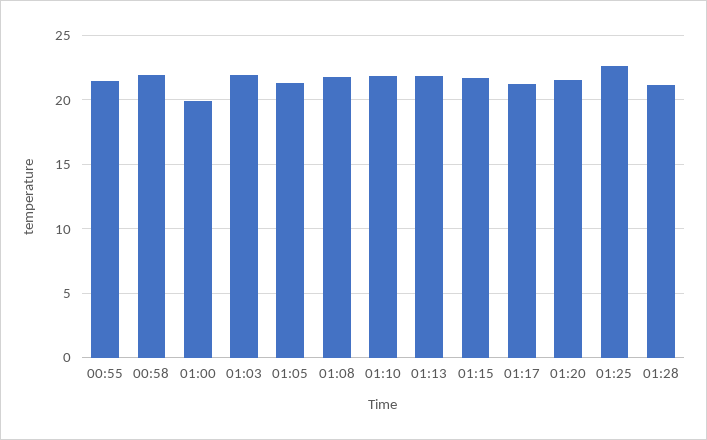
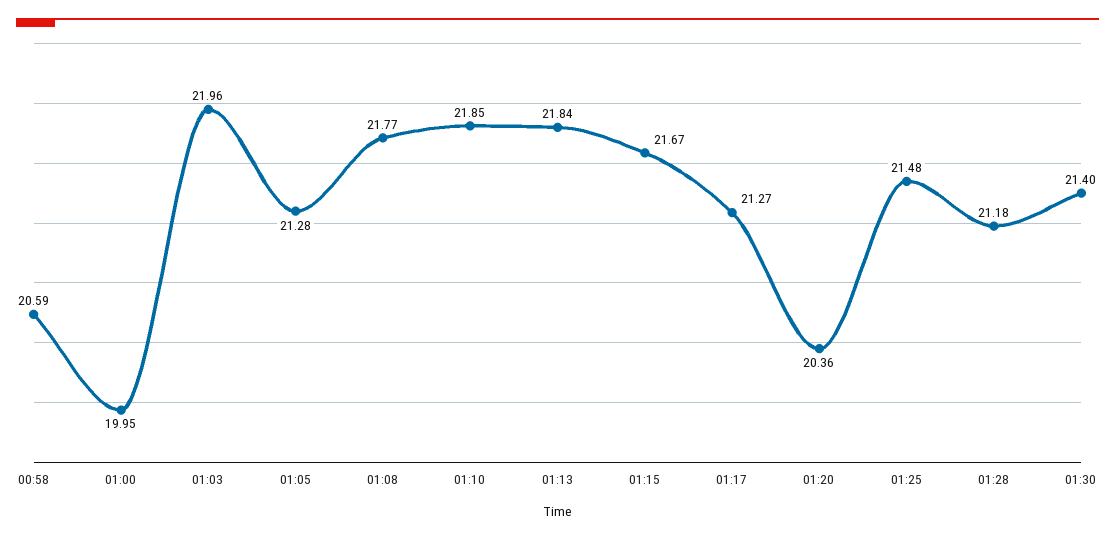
00:55: 21.5 -> none
00:58: 22 -> 20.59
01:20: 21.5 -> 20.36
01:25: 22.5 -> 21.48
01:30: none -> 21.4

